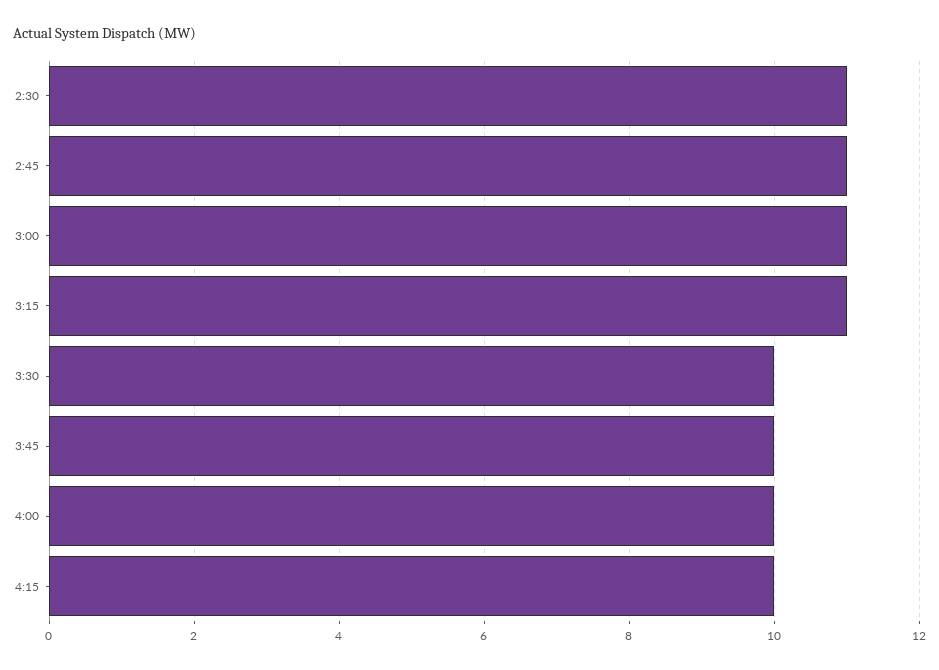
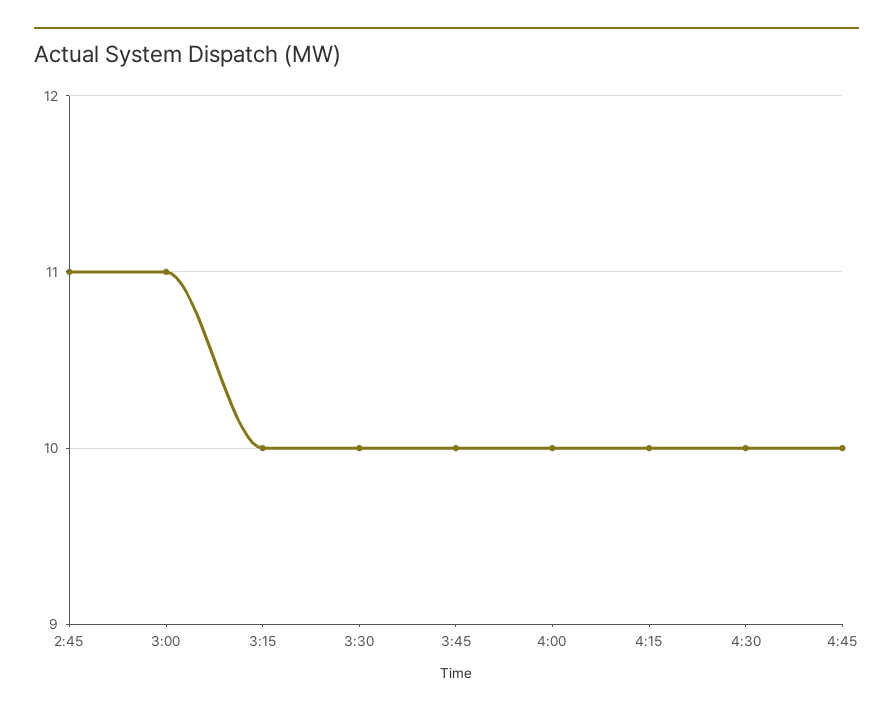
2:30: 11 -> none
3:15: 11 -> 10
4:30: none -> 10
4:45: none -> 10

